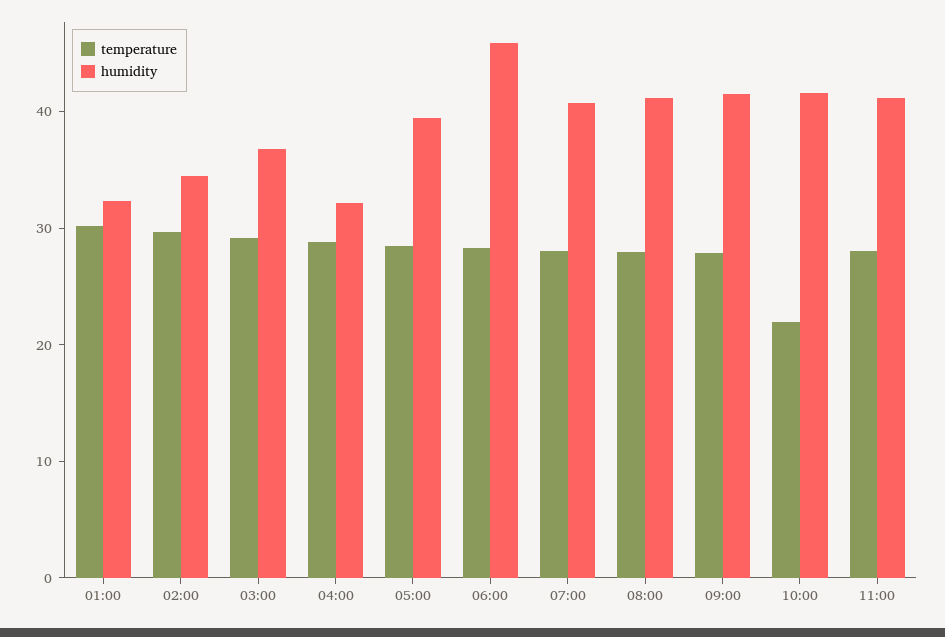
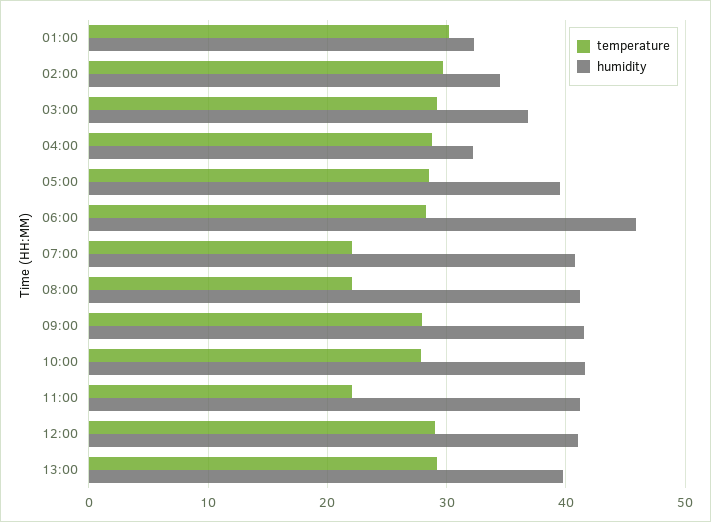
temperature, 07:00: 28 -> 22
temperature, 08:00: 28 -> 22
temperature, 10:00: 22 -> 28
temperature, 11:00: 28 -> 22
temperature, 12:00: none -> 29
humidity, 12:00: none -> 41
temperature, 13:00: none -> 29
humidity, 13:00: none -> 40

